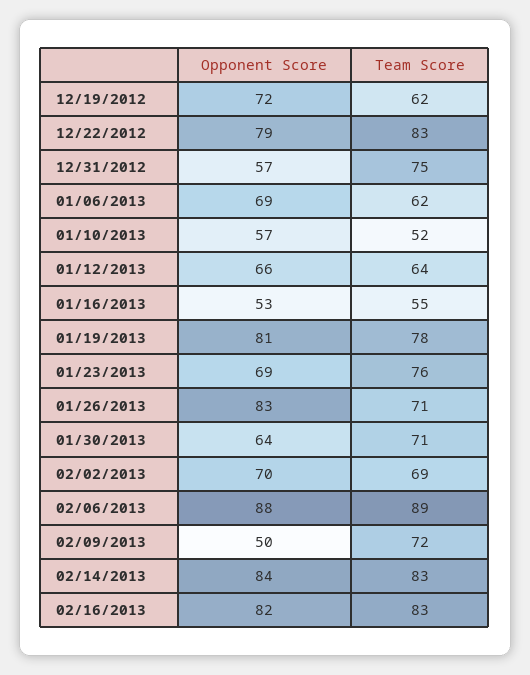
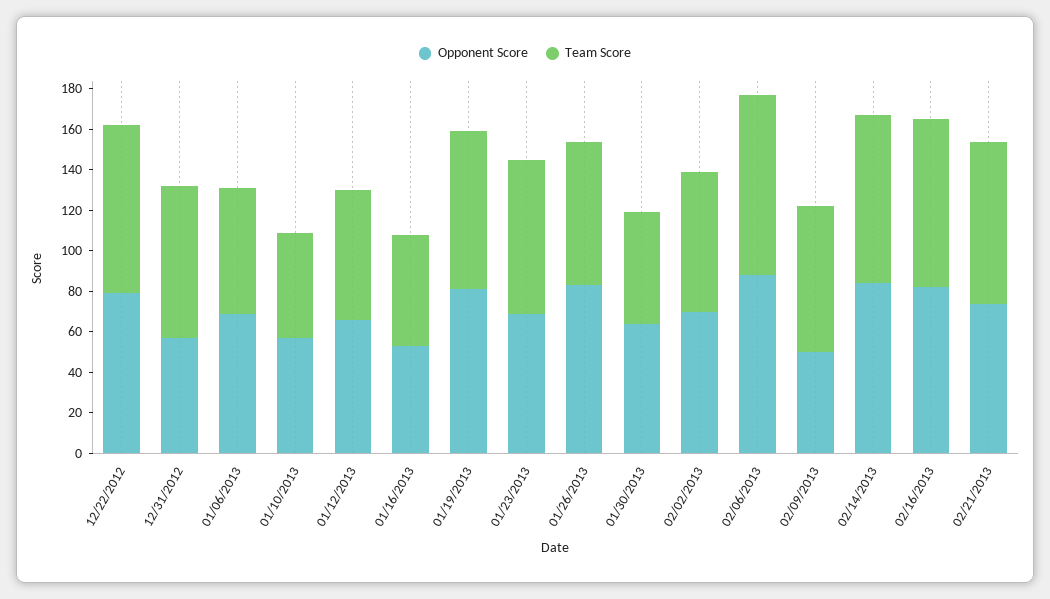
Opponent Score, 12/19/2012: 72 -> none
Team Score, 12/19/2012: 62 -> none
Team Score, 01/30/2013: 71 -> 55
Opponent Score, 02/21/2013: none -> 75
Team Score, 02/21/2013: none -> 80

